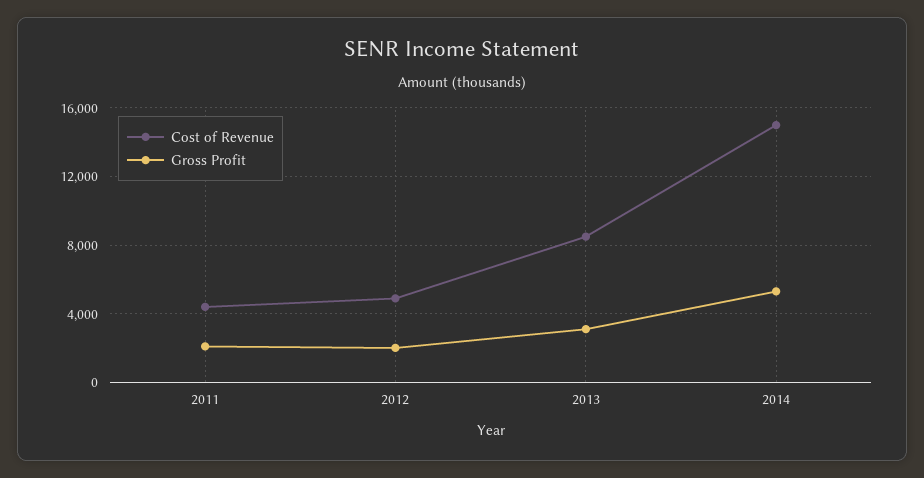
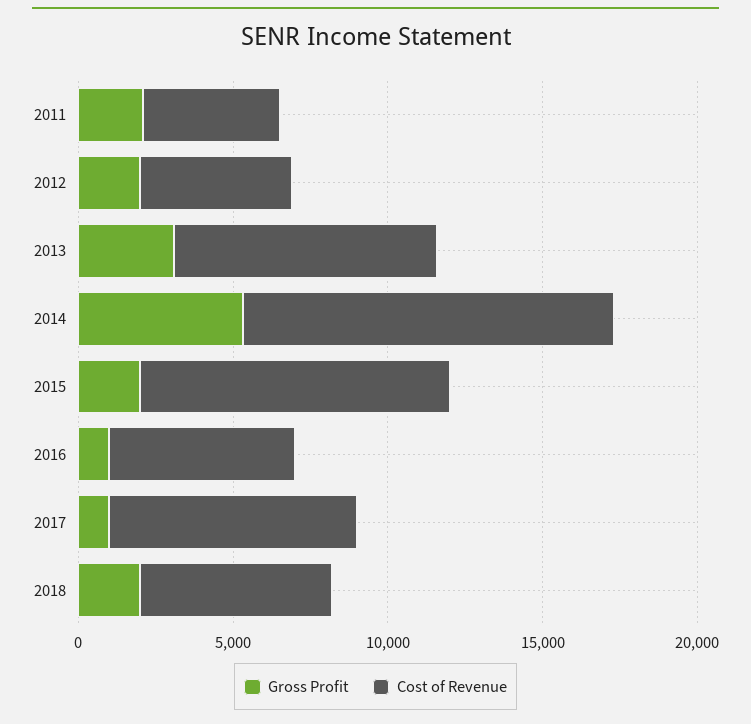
Cost of Revenue, 2014: 15000 -> 12000
Gross Profit, 2015: none -> 2000
Cost of Revenue, 2015: none -> 10000
Gross Profit, 2016: none -> 1000
Cost of Revenue, 2016: none -> 6000
Gross Profit, 2017: none -> 1000
Cost of Revenue, 2017: none -> 8000
Gross Profit, 2018: none -> 2000
Cost of Revenue, 2018: none -> 6000

